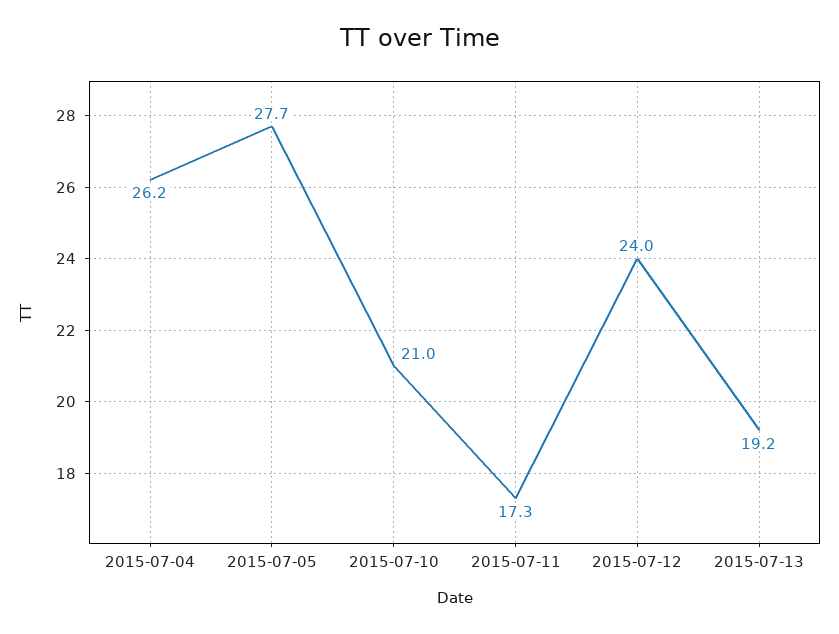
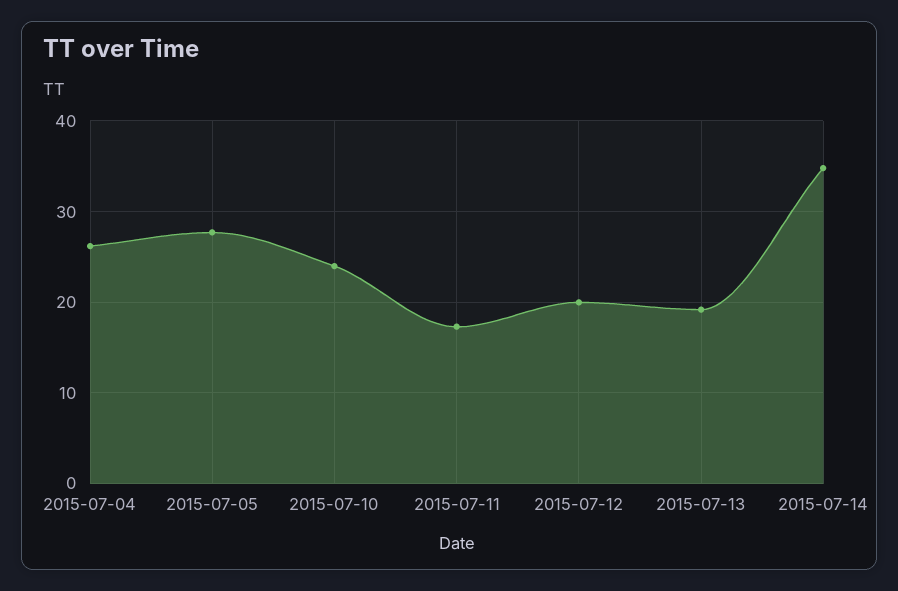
2015-07-10: 21 -> 24
2015-07-12: 24 -> 20
2015-07-14: none -> 35

